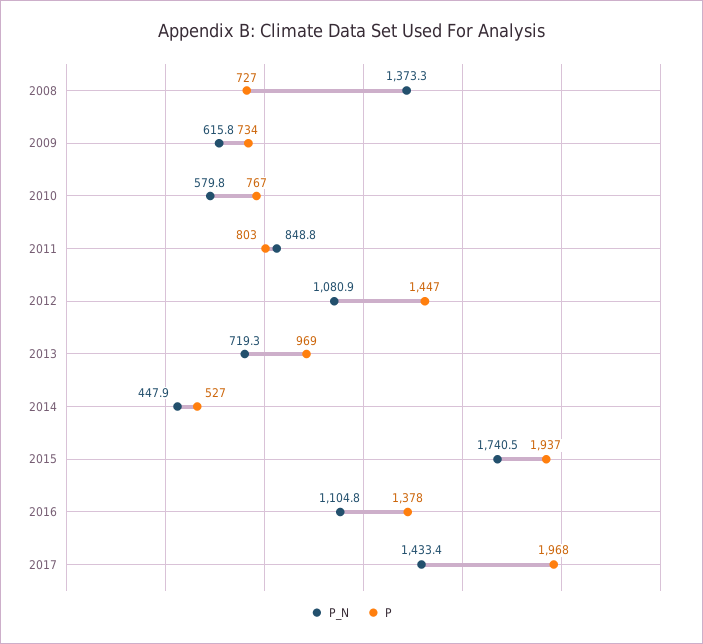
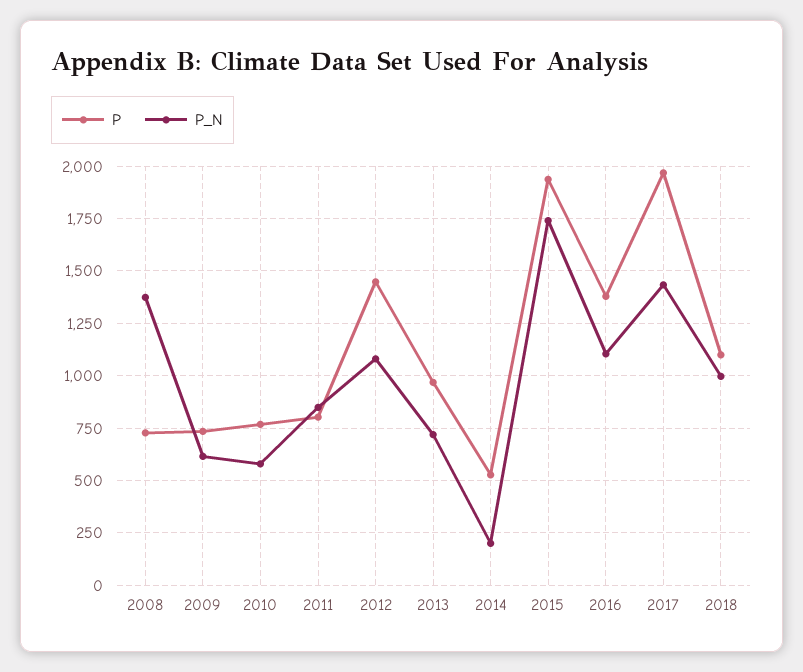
P_N, 2014: 447.9 -> 200
P, 2018: none -> 1100
P_N, 2018: none -> 1000

